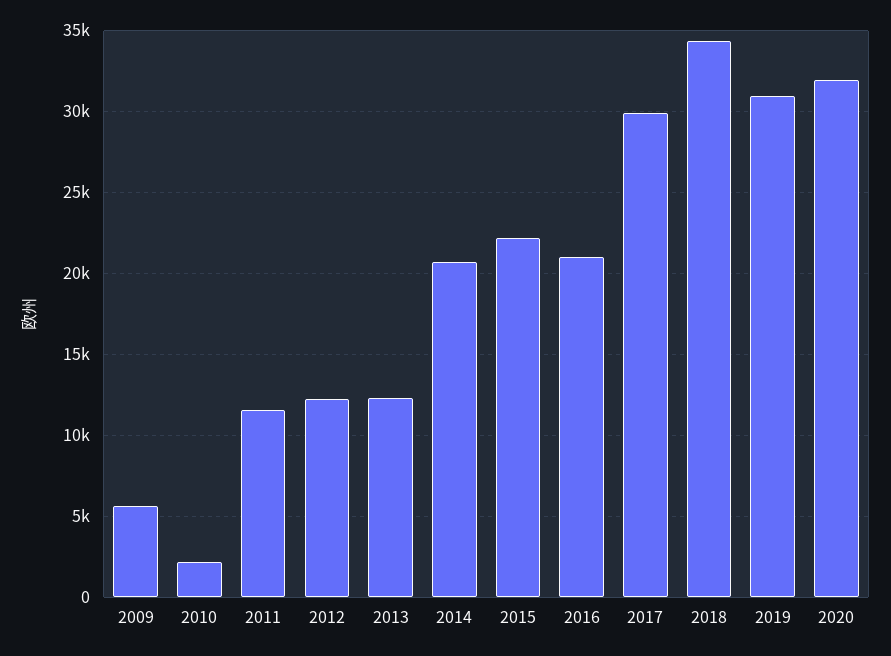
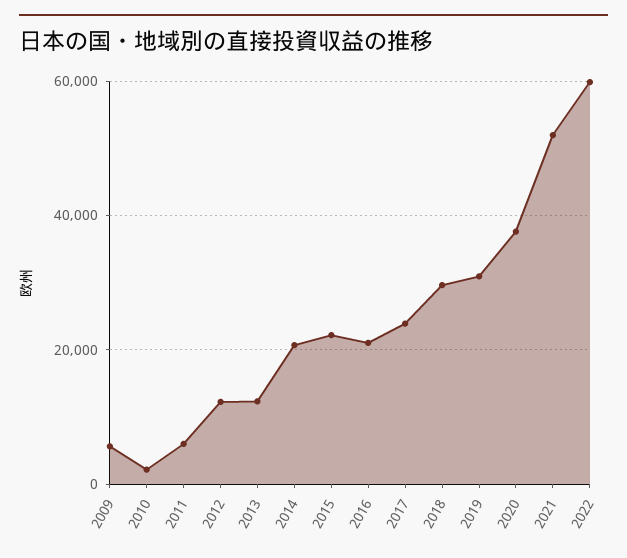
2011: 11500 -> 6000
2017: 30000 -> 24000
2018: 34500 -> 30000
2020: 32000 -> 38000
2021: none -> 52000
2022: none -> 60000

